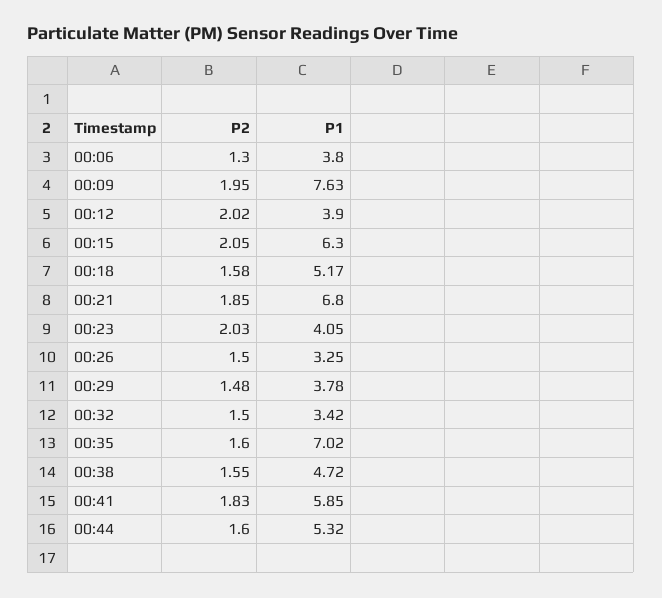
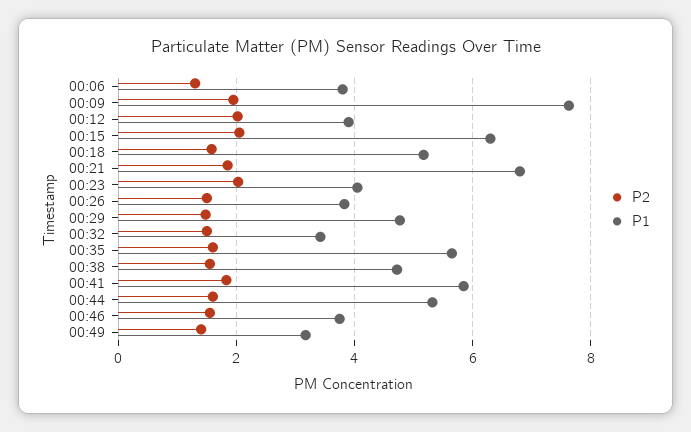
P1, 00:26: 3.25 -> 3.8
P1, 00:29: 3.78 -> 4.8
P1, 00:35: 7.02 -> 5.6
P2, 00:46: none -> 1.6
P1, 00:46: none -> 3.8
P2, 00:49: none -> 1.4
P1, 00:49: none -> 3.2

